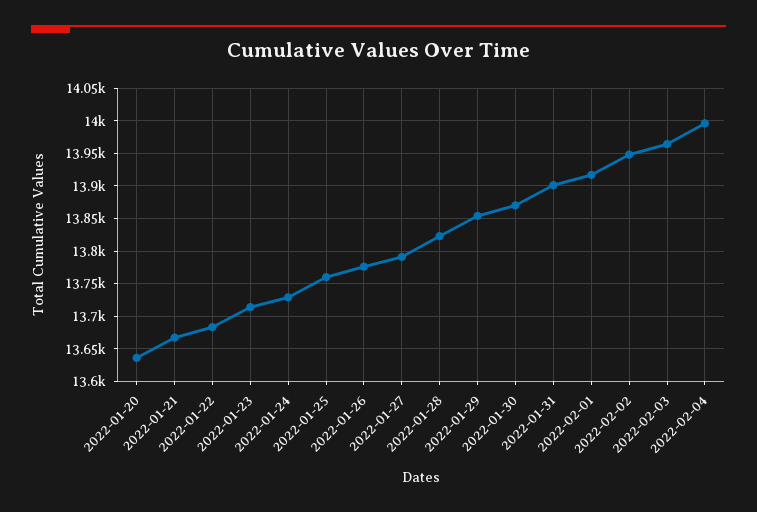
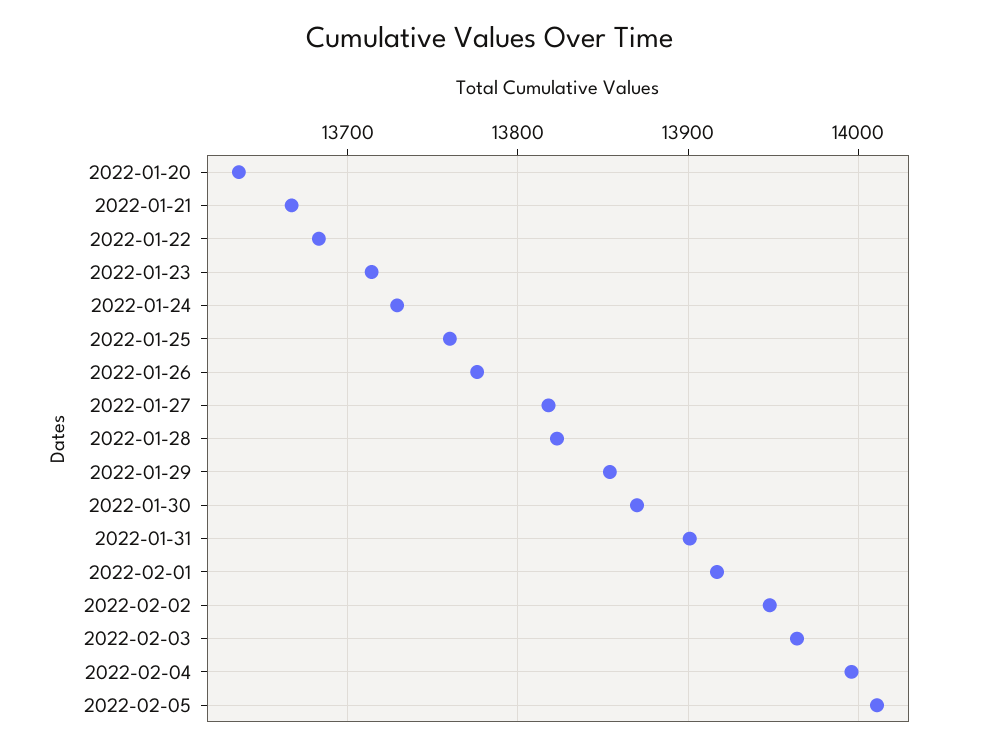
2022-01-27: 13790 -> 13820
2022-02-05: none -> 14010

